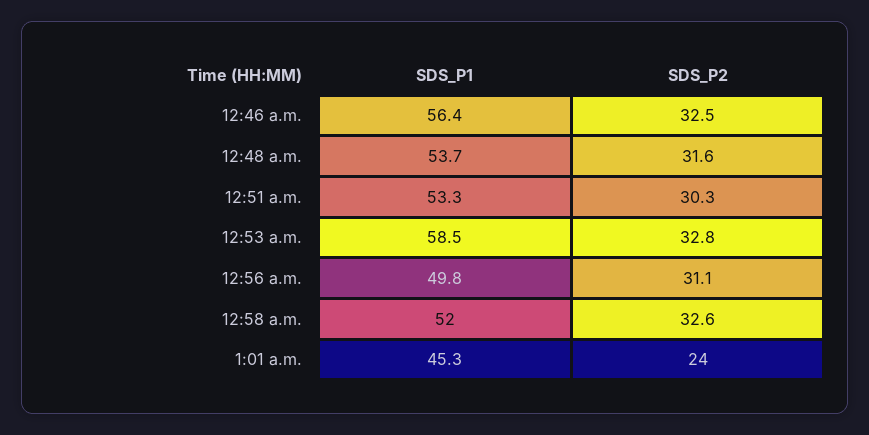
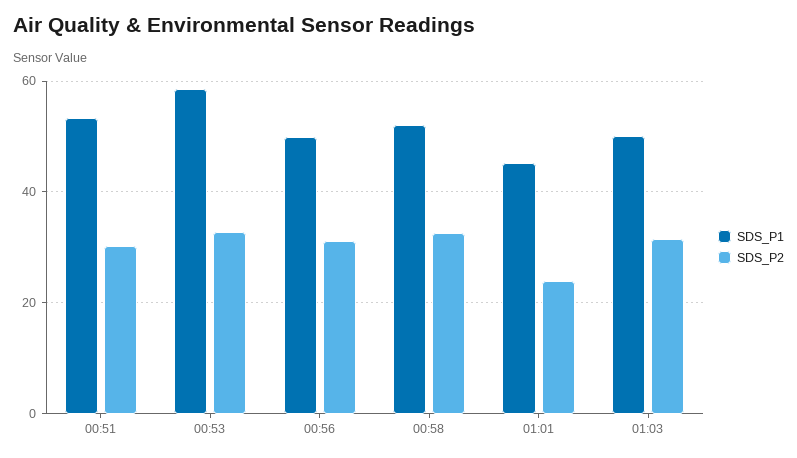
SDS_P1, 12:46 a.m.: 56.4 -> none
SDS_P2, 12:46 a.m.: 32.5 -> none
SDS_P1, 12:48 a.m.: 53.7 -> none
SDS_P2, 12:48 a.m.: 31.6 -> none
SDS_P1, 01:03: none -> 50
SDS_P2, 01:03: none -> 32

